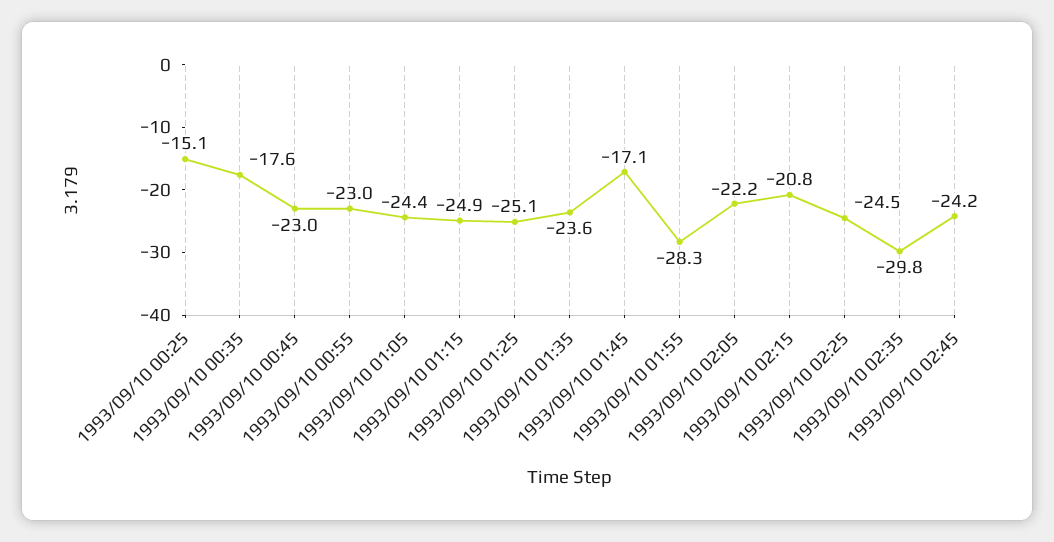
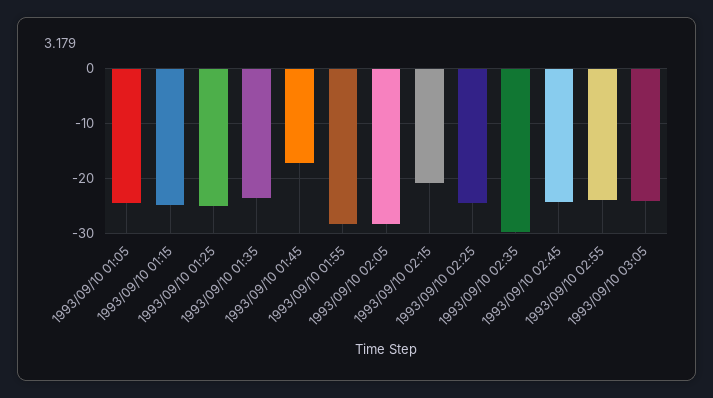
1993/09/10 00:25: -15.1 -> none
1993/09/10 00:35: -17.6 -> none
1993/09/10 00:45: -23 -> none
1993/09/10 00:55: -23 -> none
1993/09/10 02:05: -22.2 -> -28
1993/09/10 02:55: none -> -24
1993/09/10 03:05: none -> -24

